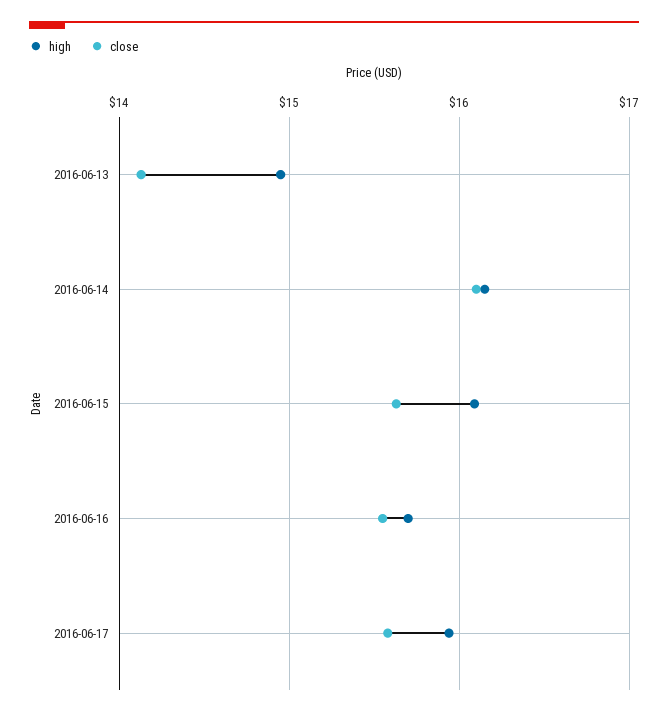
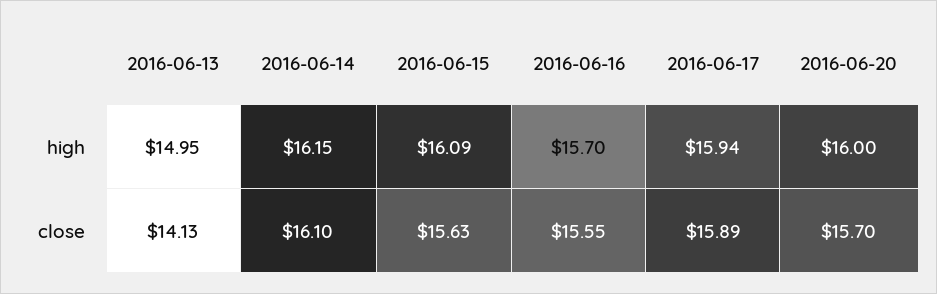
close, 2016-06-17: 15.6 -> 15.89
high, 2016-06-20: none -> 16
close, 2016-06-20: none -> 15.7

